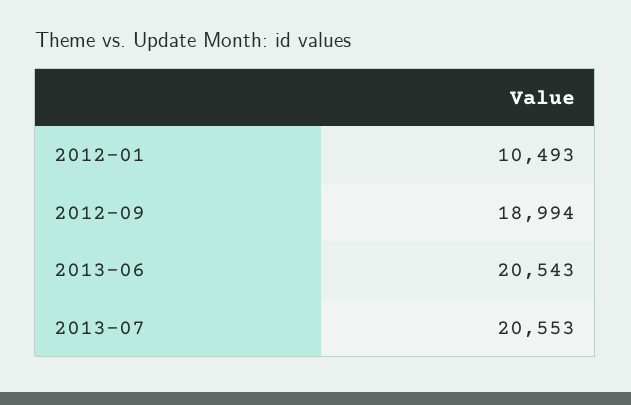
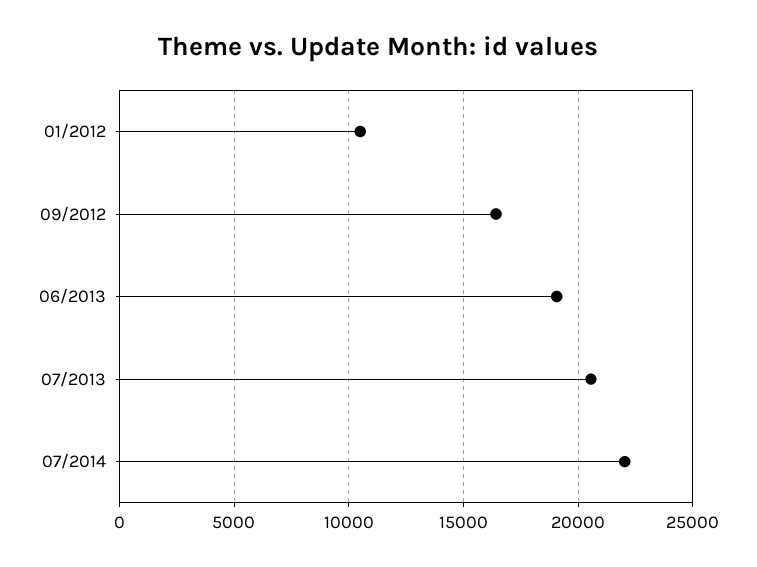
2012-09: 18994 -> 16500
2013-06: 20543 -> 19000
07/2014: none -> 22000

